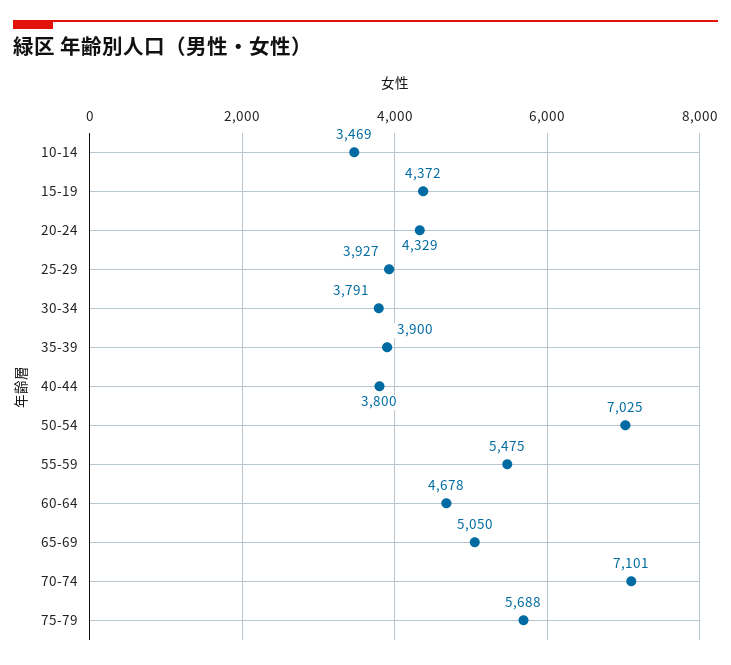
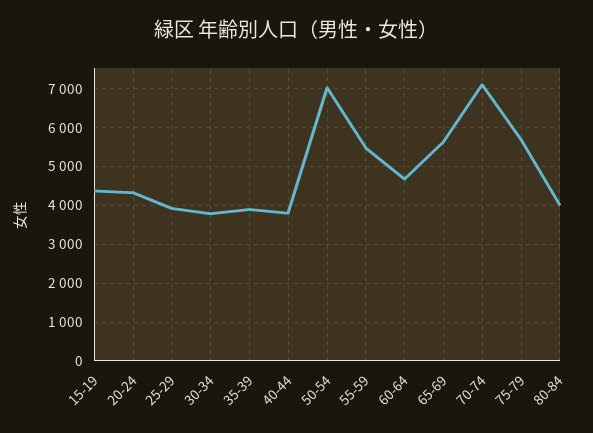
10-14: 3469 -> none
65-69: 5050 -> 5600
80-84: none -> 4000

